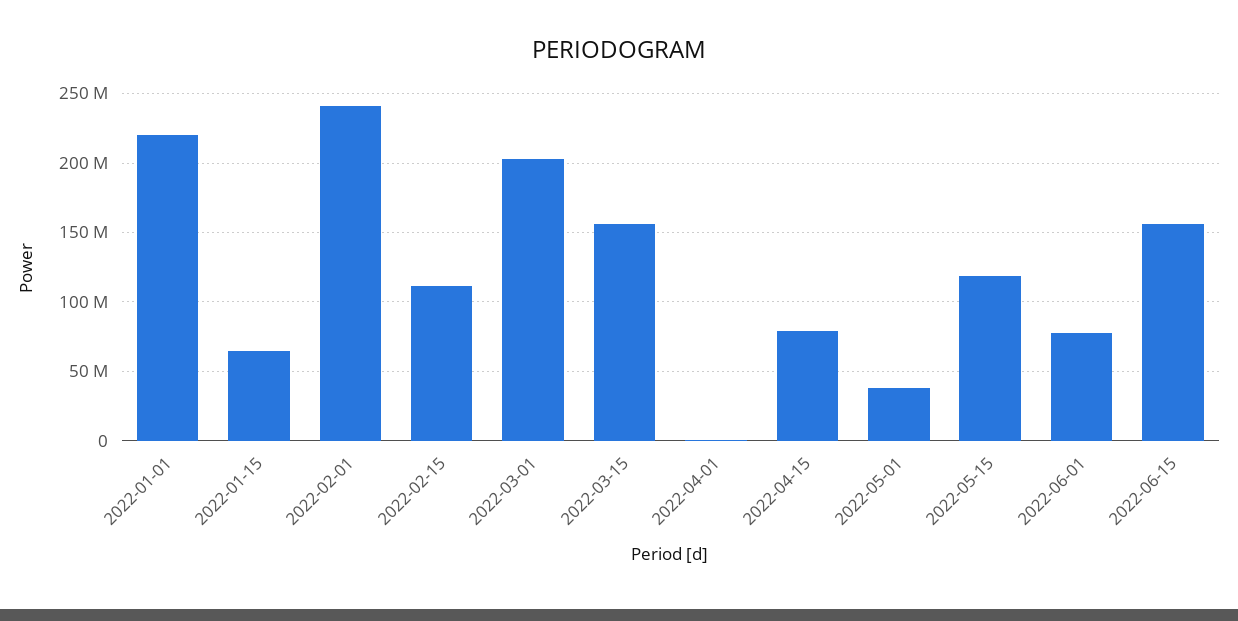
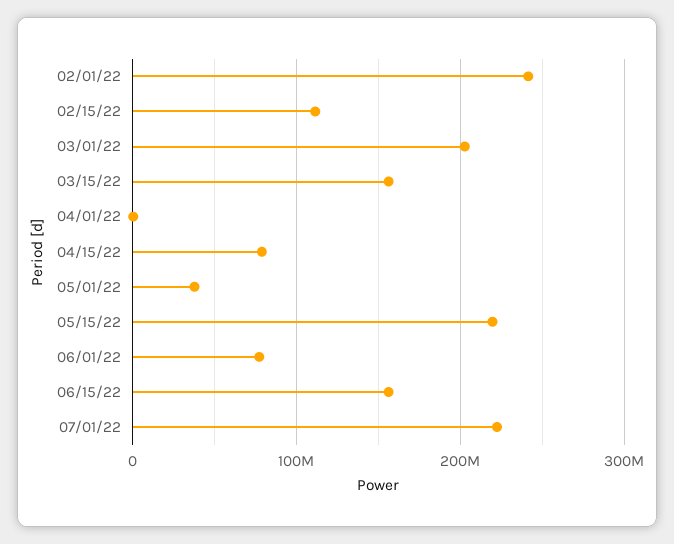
2022-01-01: 220000000 -> none
2022-01-15: 65000000 -> none
2022-05-15: 120000000 -> 220000000
07/01/22: none -> 220000000

